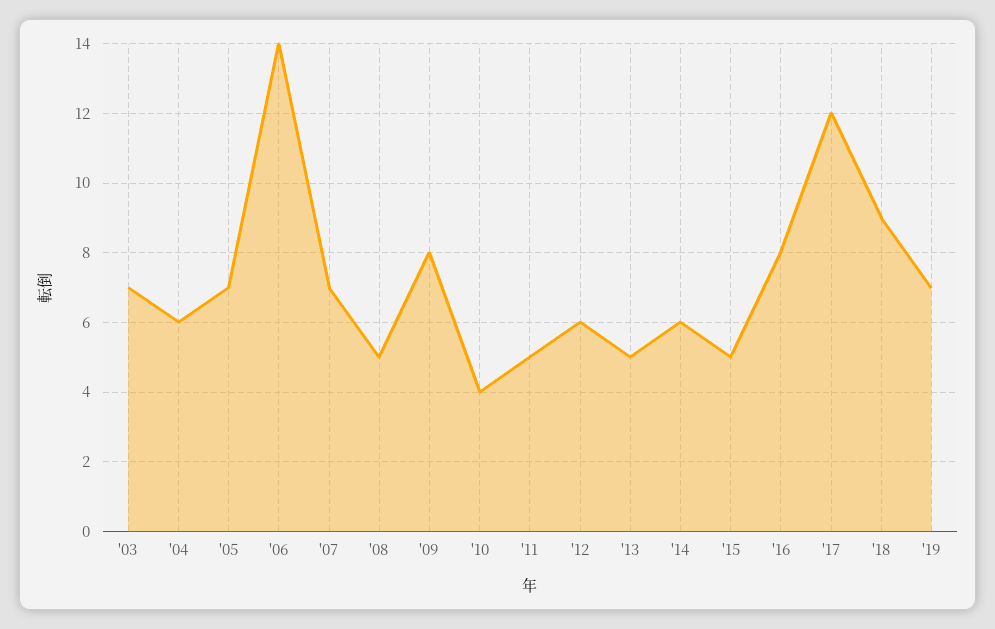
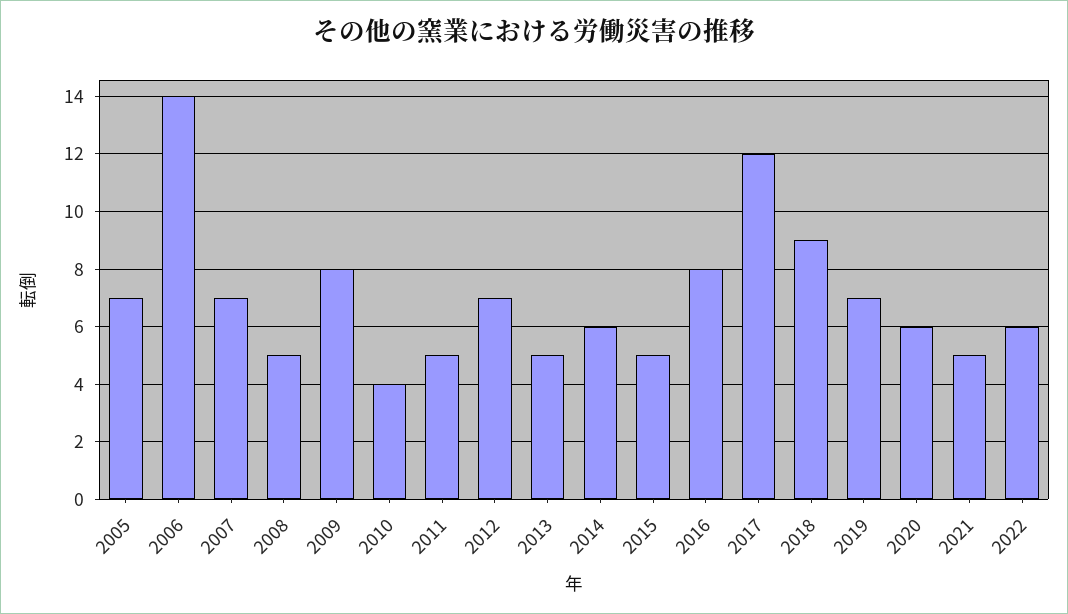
'03: 7 -> none
'04: 6 -> none
'12: 6 -> 7
2020: none -> 6
2021: none -> 5
2022: none -> 6

